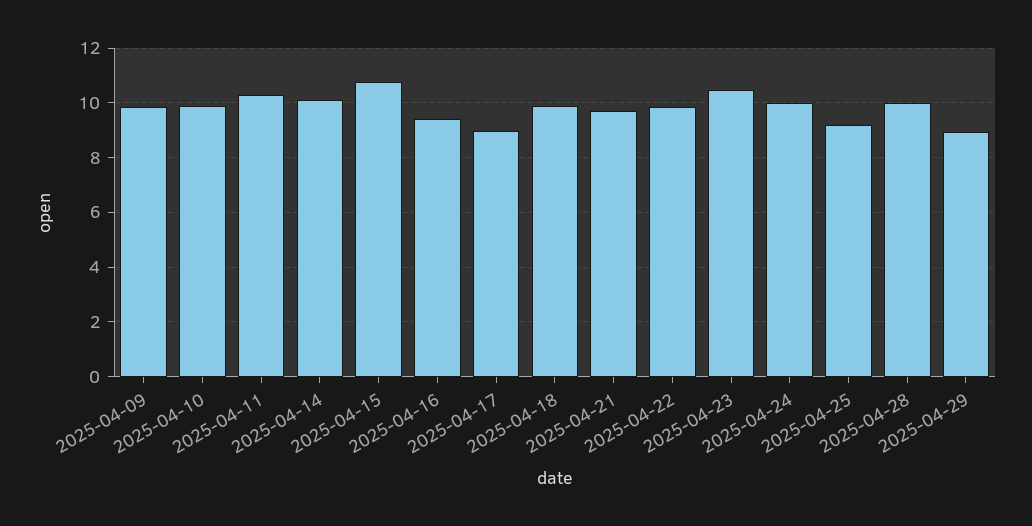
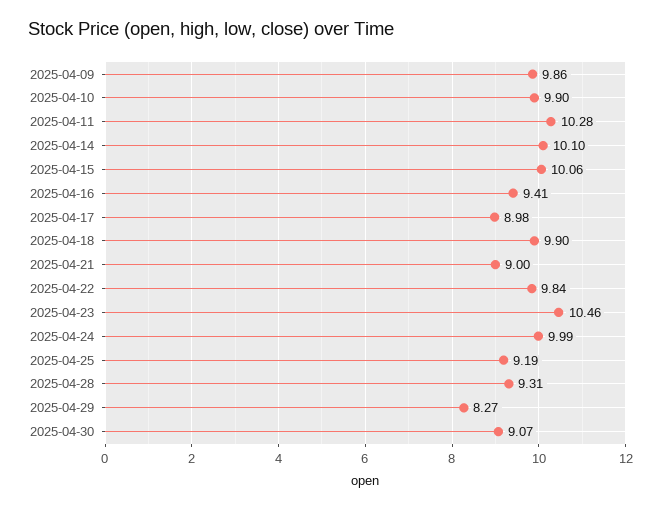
2025-04-15: 10.75 -> 10.06
2025-04-21: 9.75 -> 9
2025-04-28: 10 -> 9.31
2025-04-29: 9 -> 8.27
2025-04-30: none -> 9.07

